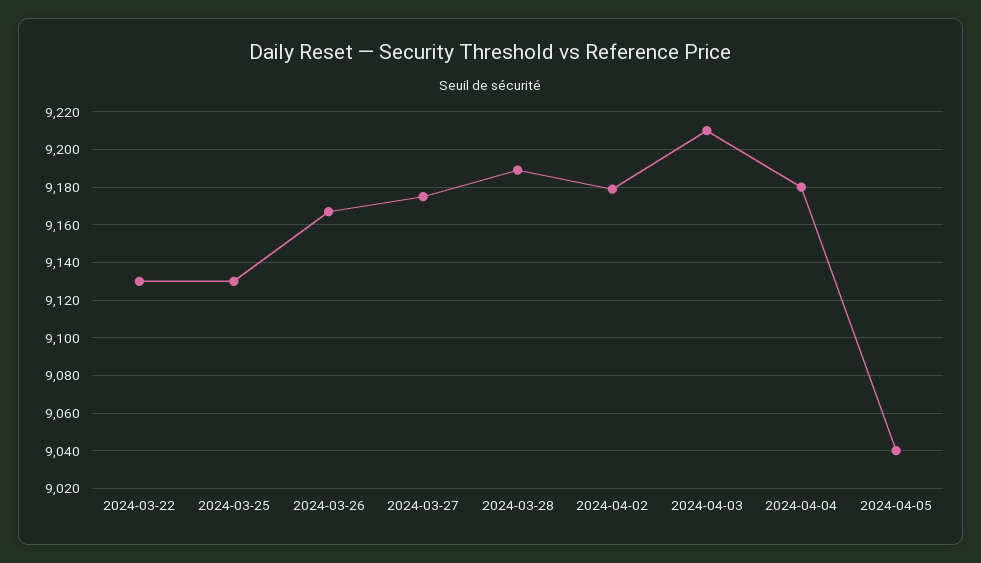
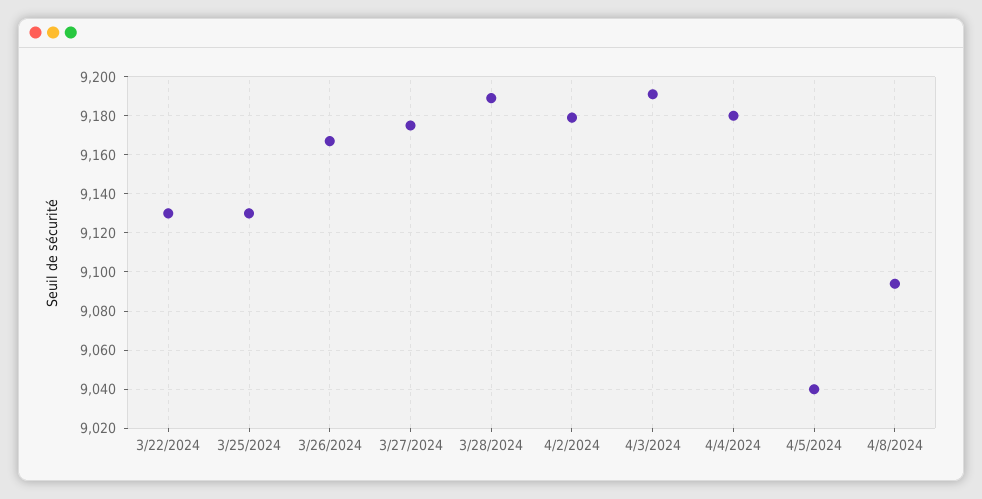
2024-04-03: 9210 -> 9190
4/8/2024: none -> 9095

